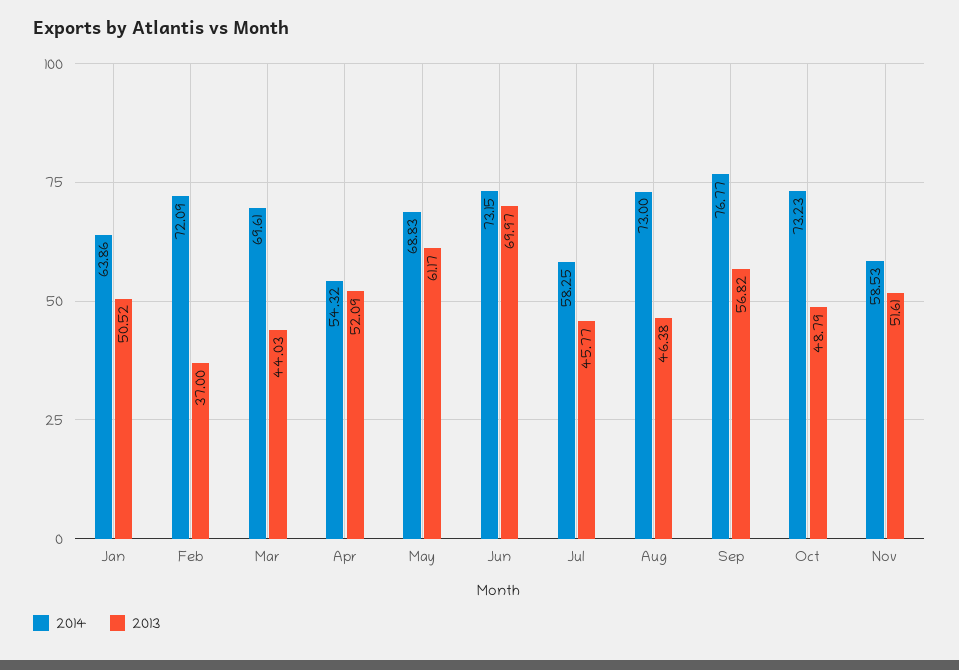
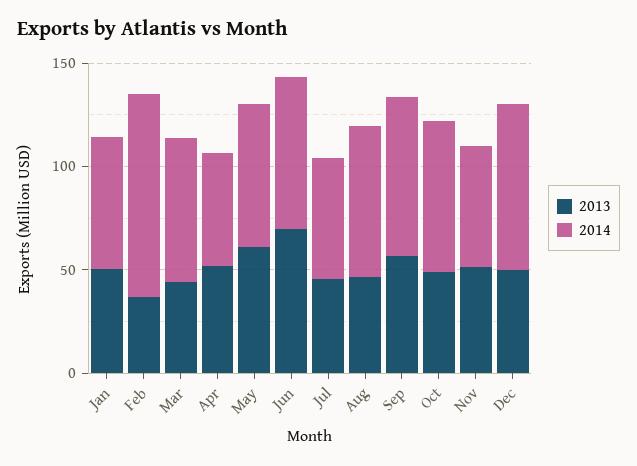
2014, Feb: 72.09 -> 100
2013, Dec: none -> 50
2014, Dec: none -> 80

